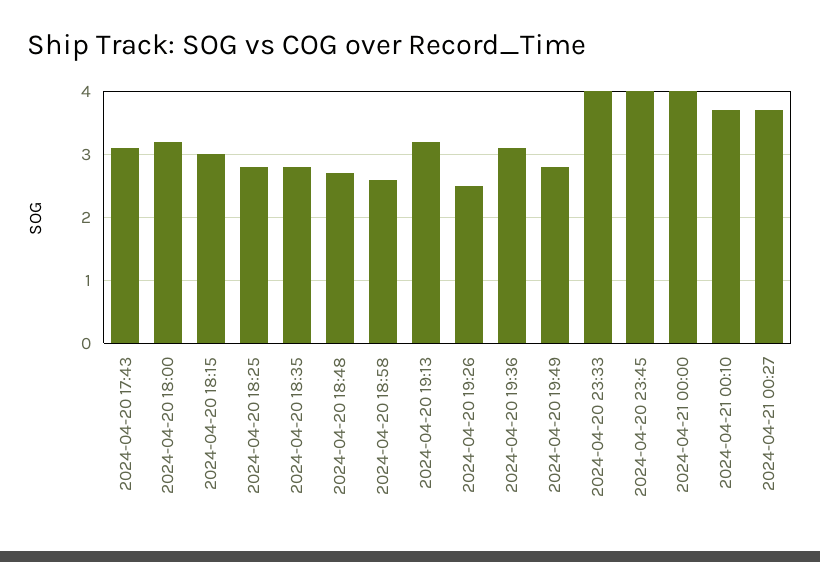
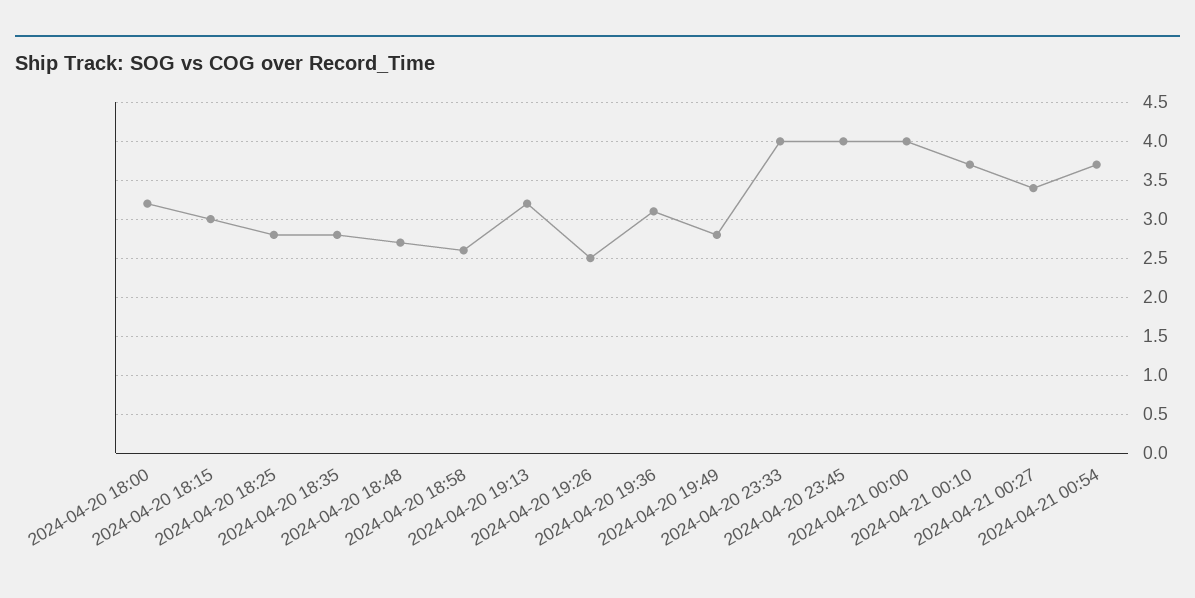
2024-04-20 17:43: 3.1 -> none
2024-04-21 00:27: 3.7 -> 3.4
2024-04-21 00:54: none -> 3.7

